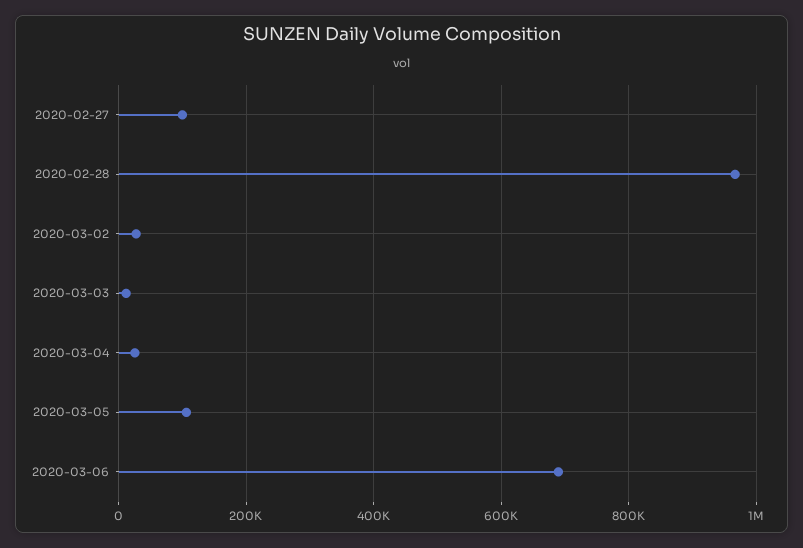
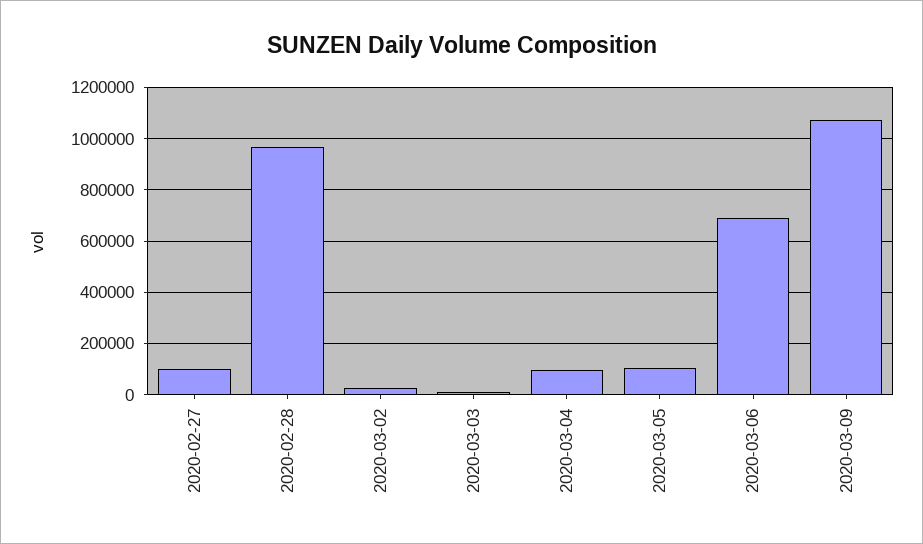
2020-03-04: 20000 -> 100000
2020-03-09: none -> 1075000

